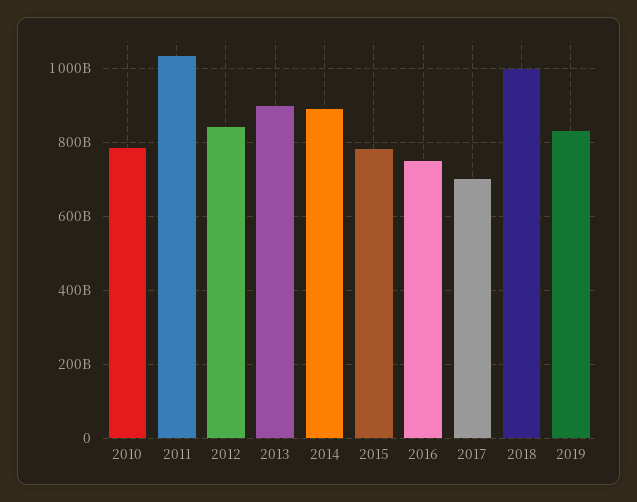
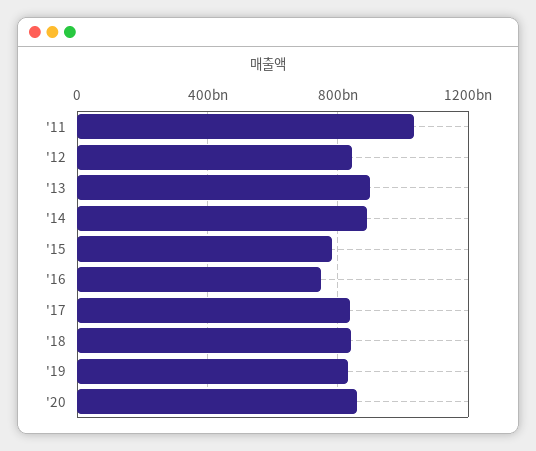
2010: 780000000000 -> none
2017: 700000000000 -> 850000000000
2018: 1000000000000 -> 850000000000
'20: none -> 850000000000

